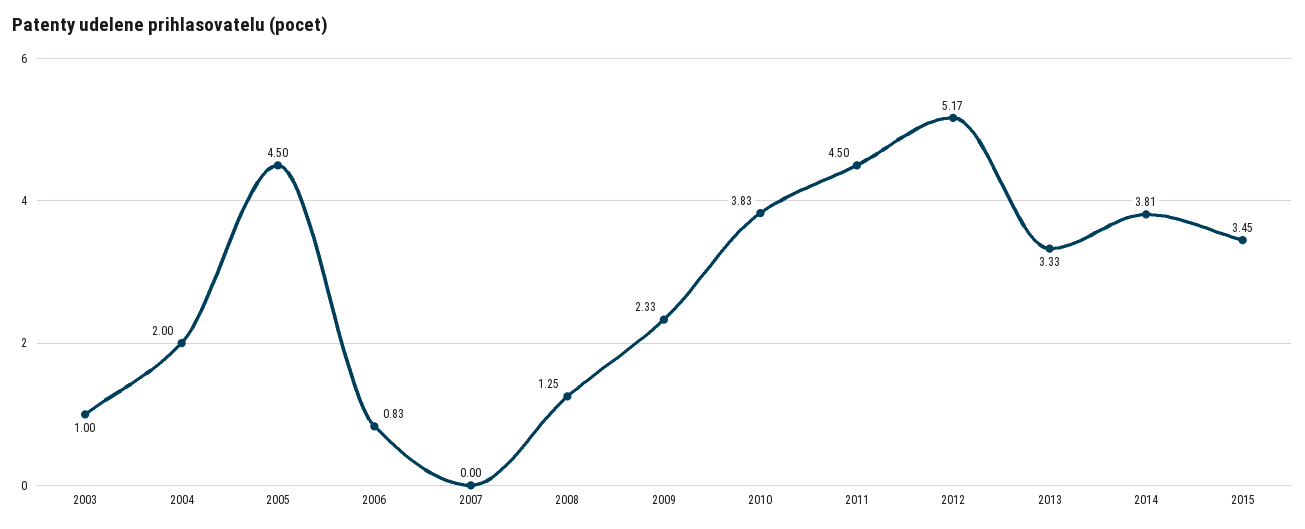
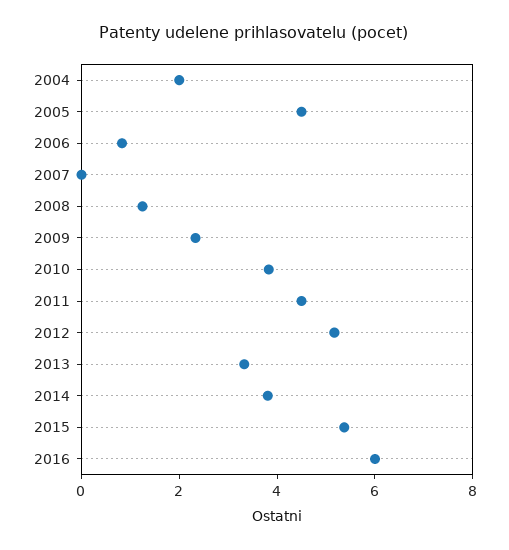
2003: 1 -> none
2015: 3.45 -> 5.5
2016: none -> 6

